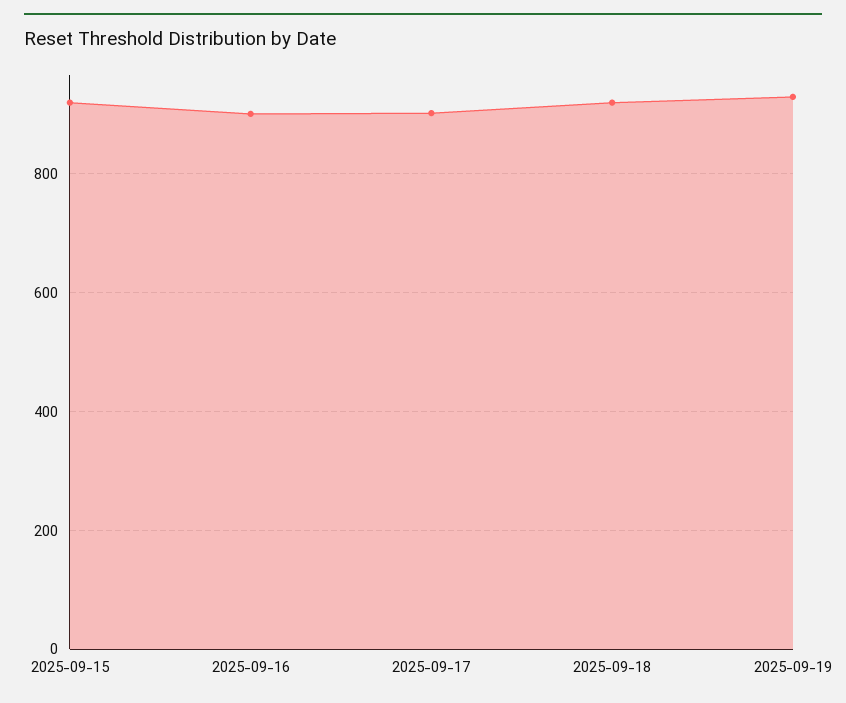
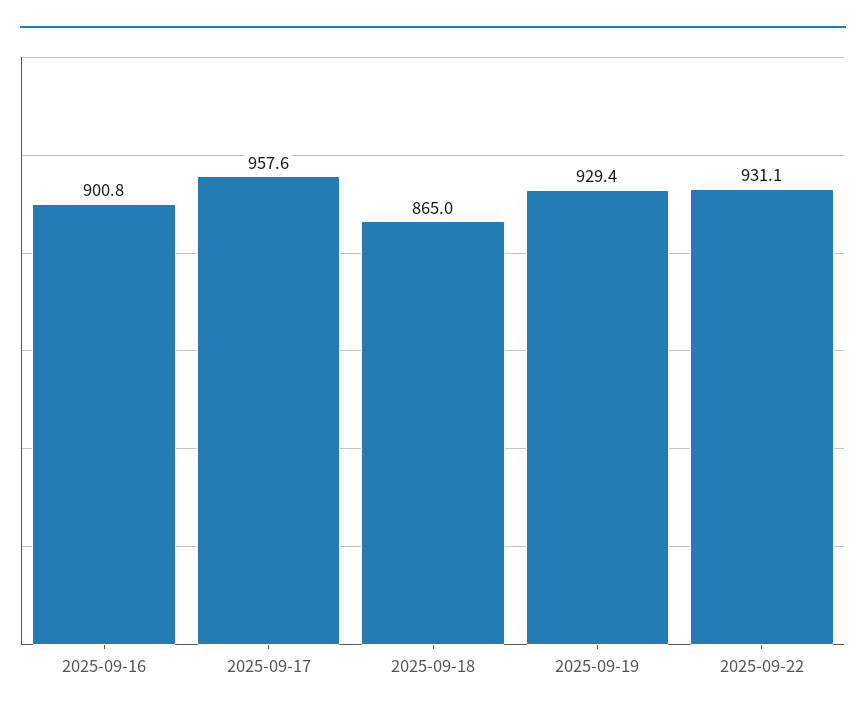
2025-09-15: 920 -> none
2025-09-17: 900 -> 957.6
2025-09-18: 920 -> 865
2025-09-22: none -> 931.1

